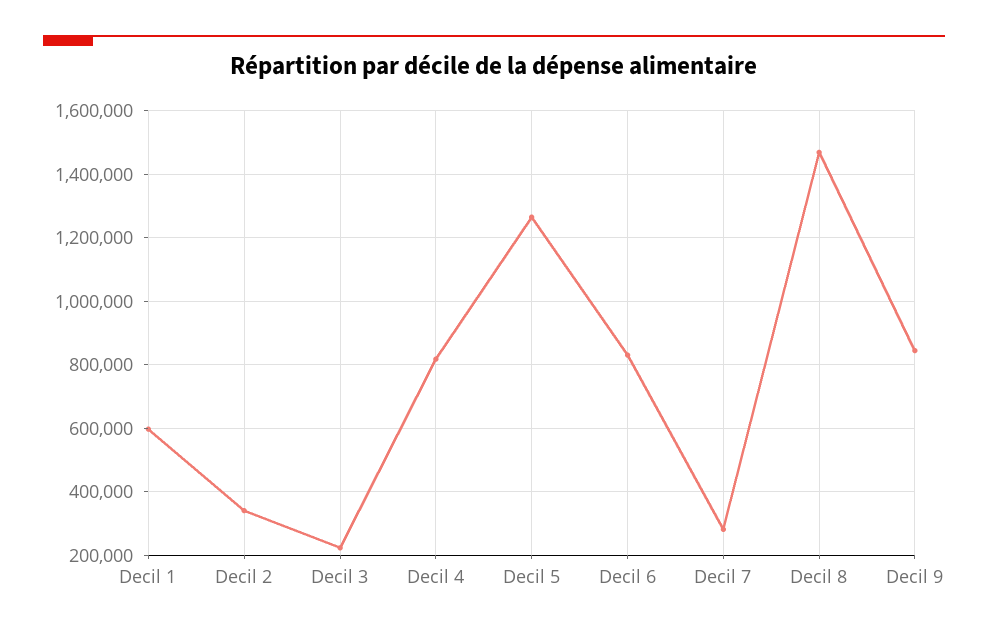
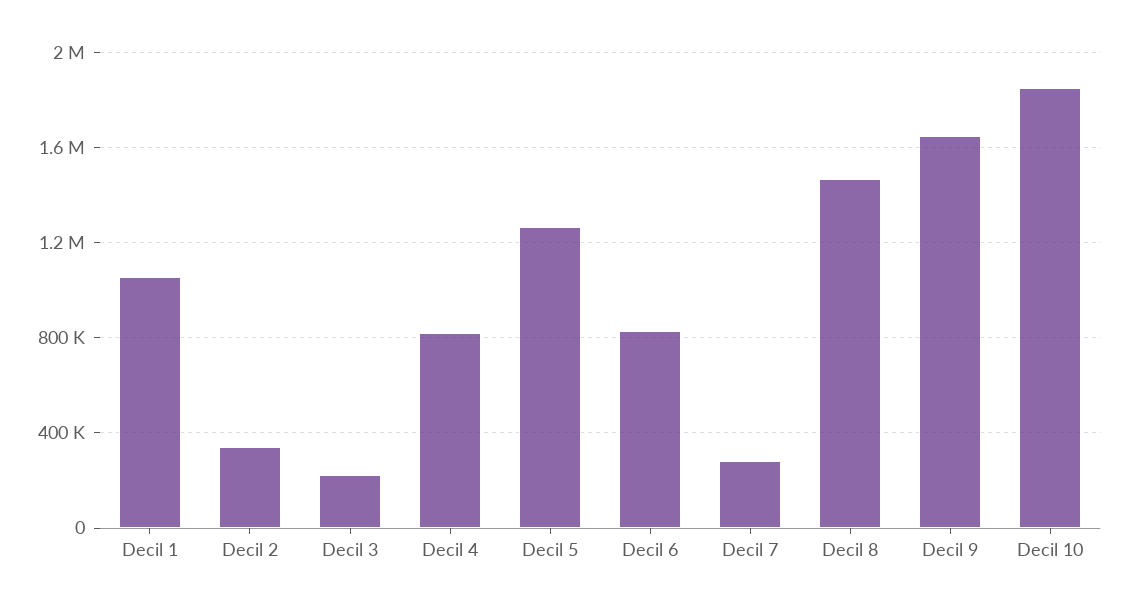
Decil 1: 600000 -> 1050000
Decil 9: 840000 -> 1650000
Decil 10: none -> 1850000

